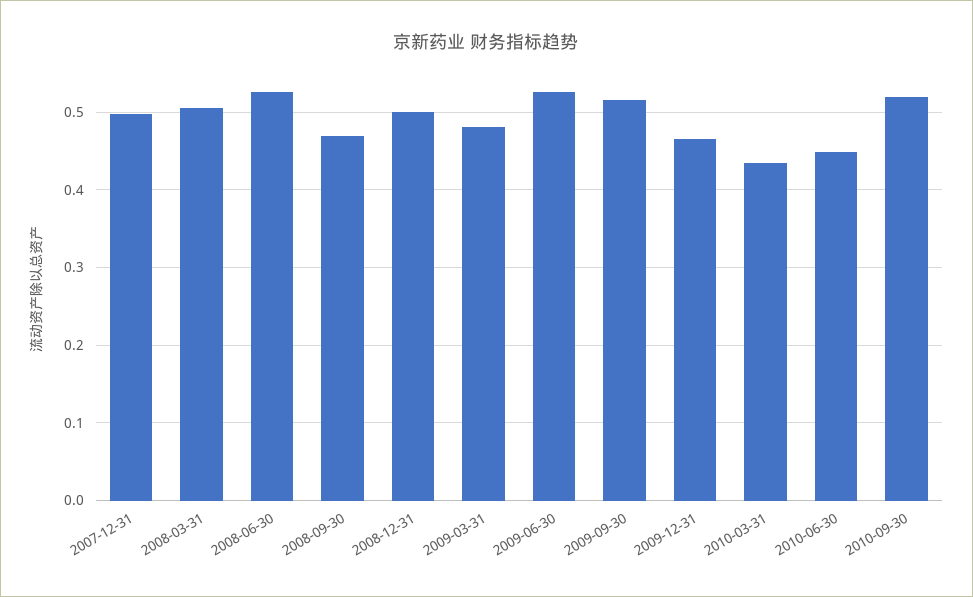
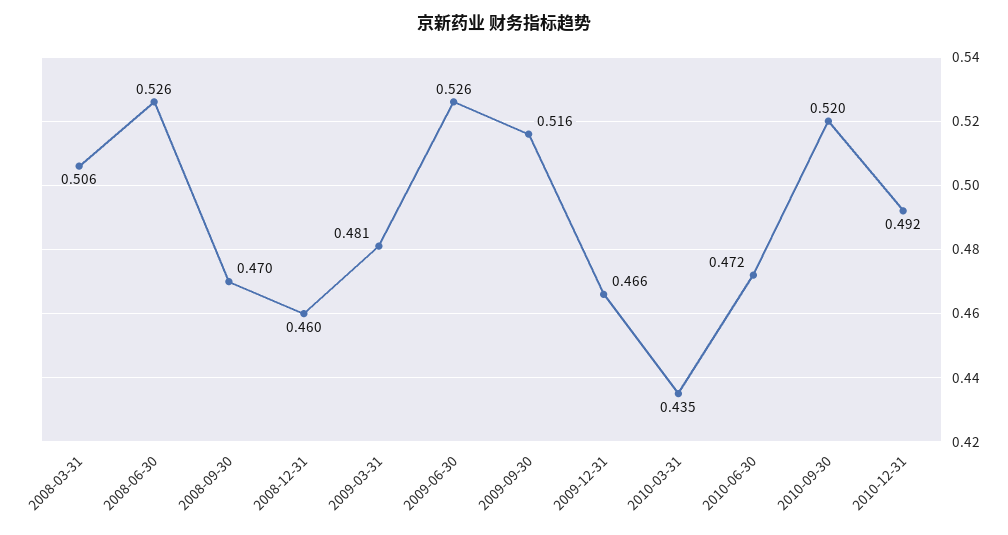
2007-12-31: 0.5 -> none
2008-12-31: 0.5 -> 0.46
2010-06-30: 0.45 -> 0.472
2010-12-31: none -> 0.492

